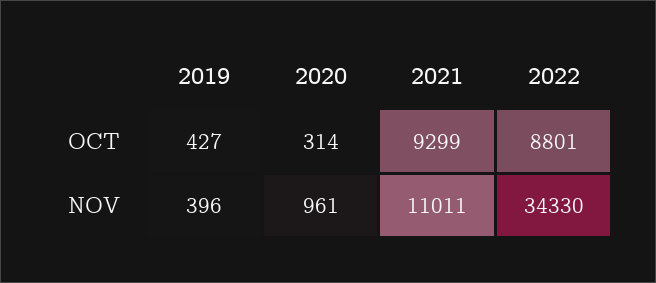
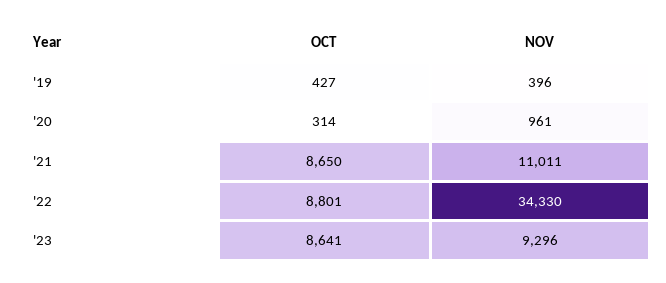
2021, OCT: 9299 -> 8650
'23, OCT: none -> 8641
'23, NOV: none -> 9296

